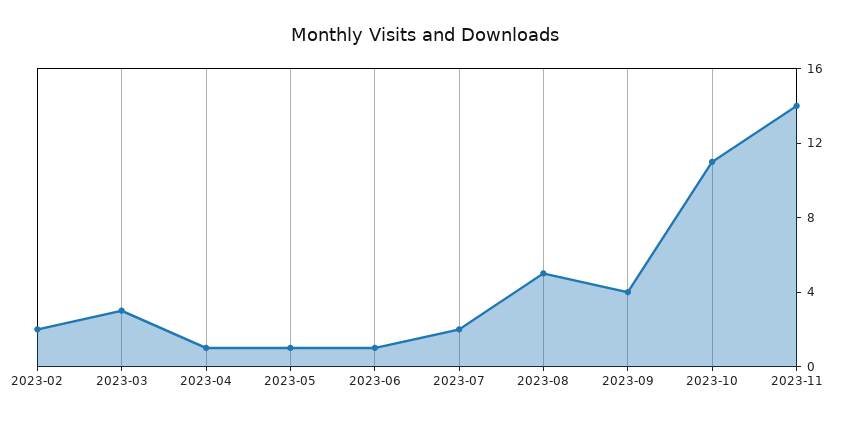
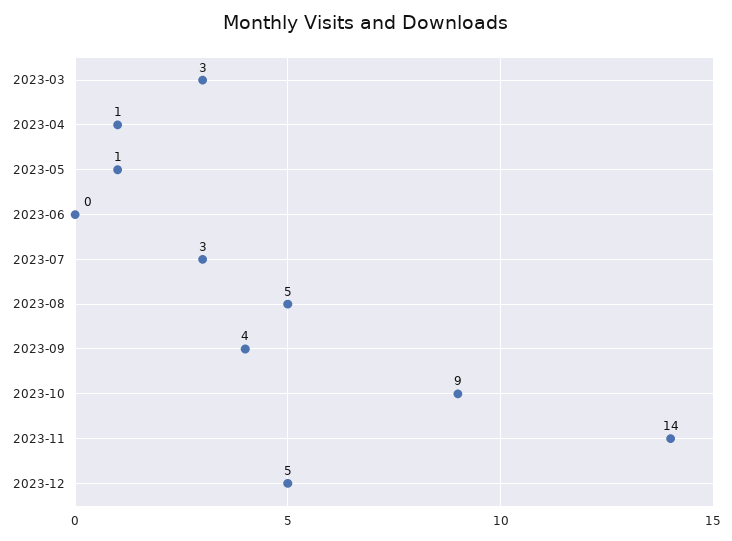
2023-02: 2 -> none
2023-06: 1 -> 0
2023-07: 2 -> 3
2023-10: 11 -> 9
2023-12: none -> 5

